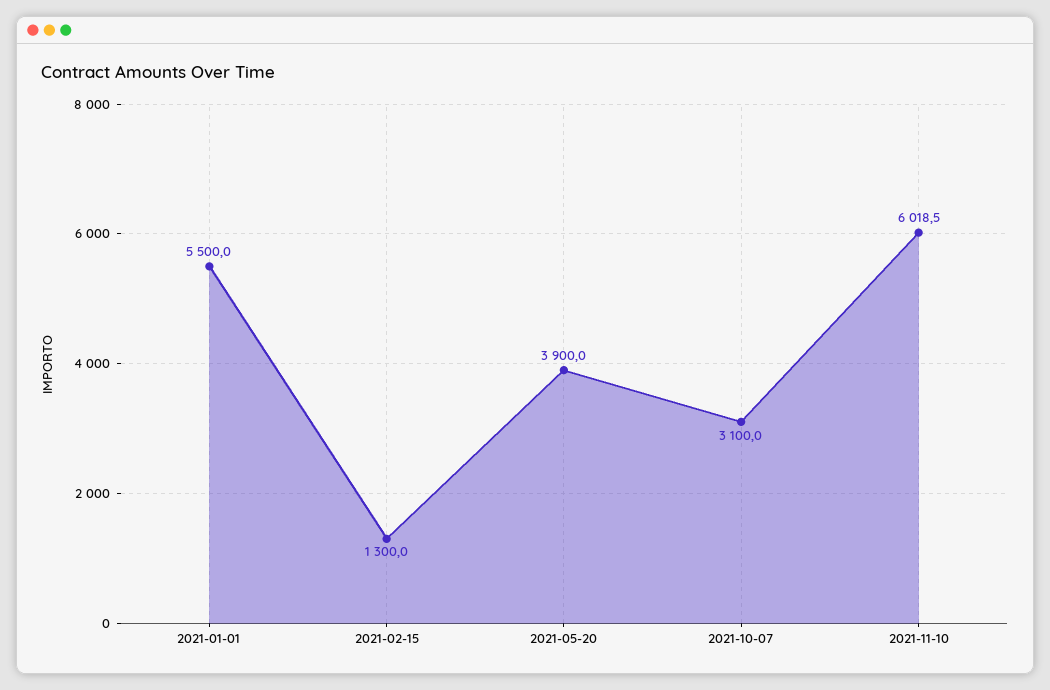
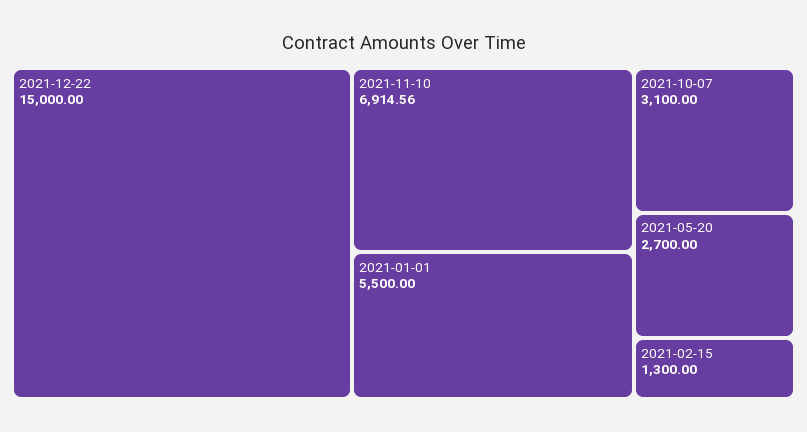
2021-05-20: 3900 -> 2700
2021-11-10: 6018.5 -> 6914.56
2021-12-22: none -> 15000

